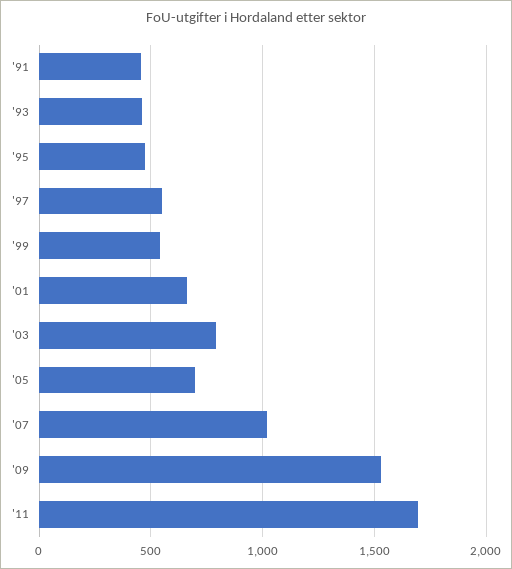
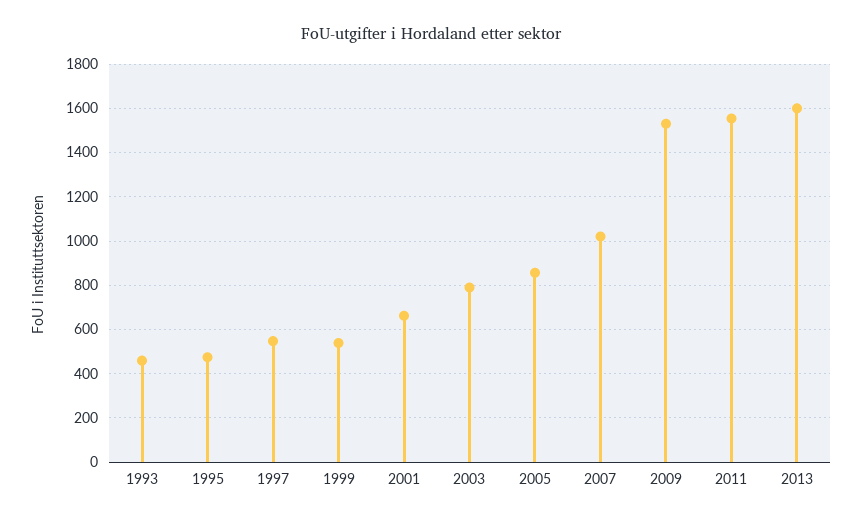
'91: 450 -> none
'05: 700 -> 850
'11: 1700 -> 1550
2013: none -> 1600

